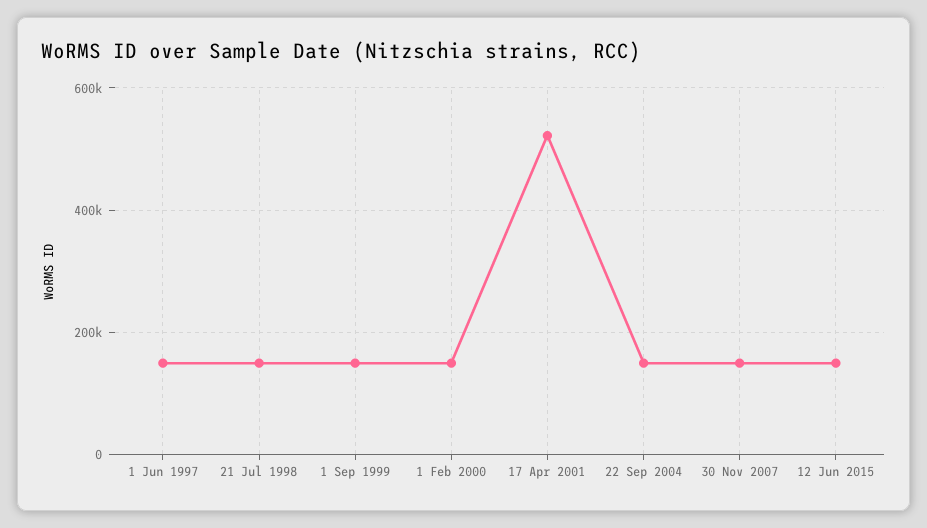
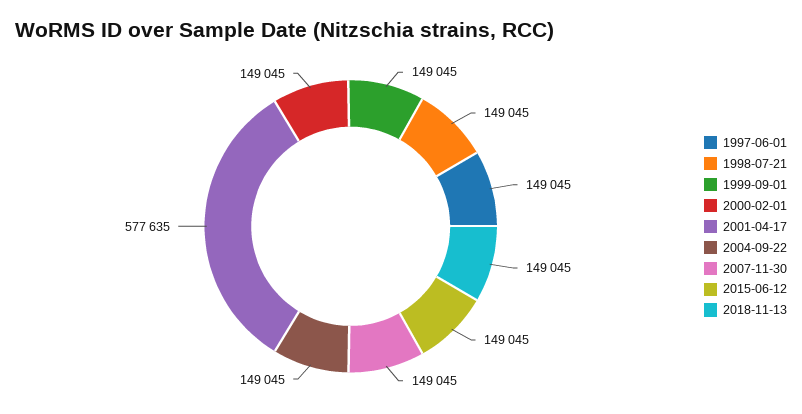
17 Apr 2001: 520000 -> 577635
2018-11-13: none -> 149045

